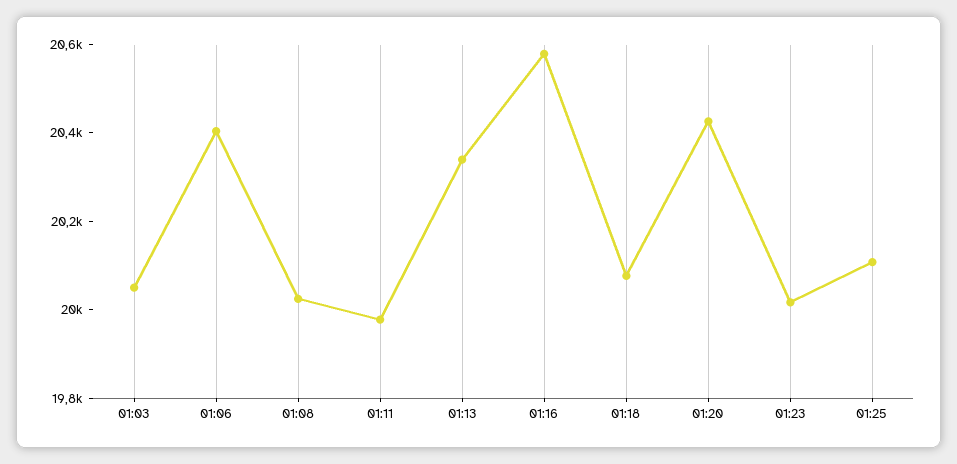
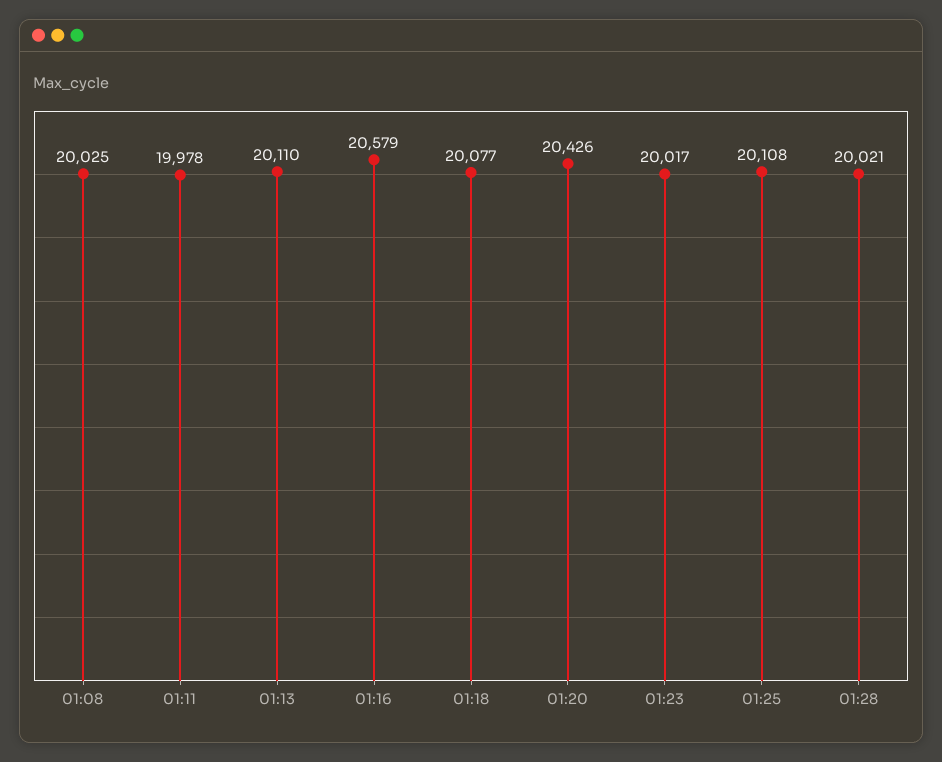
01:03: 20050 -> none
01:06: 20400 -> none
01:13: 20350 -> 20110
01:28: none -> 20021

